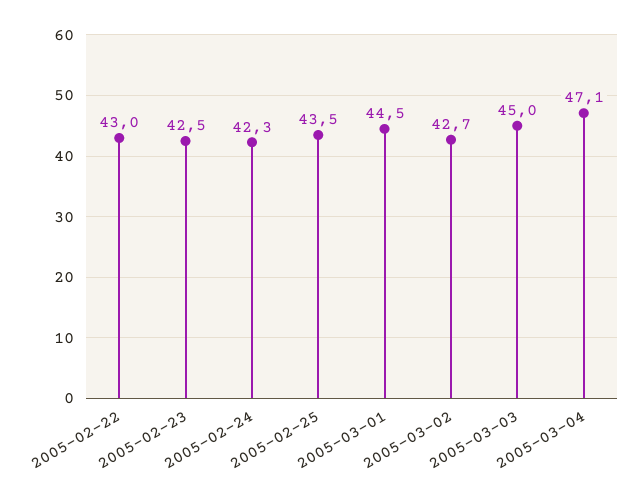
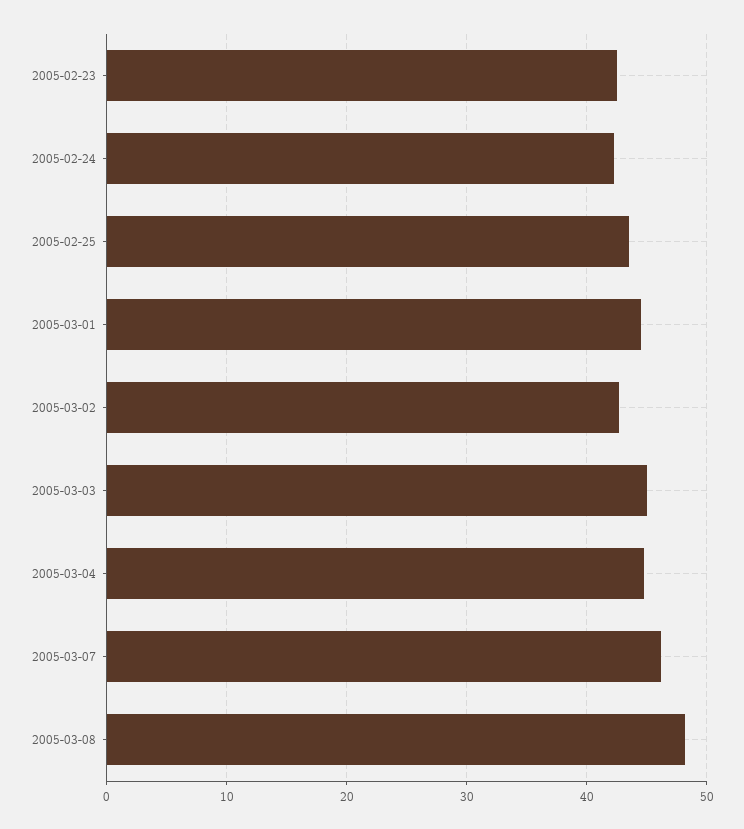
2005-02-22: 43 -> none
2005-03-04: 47.1 -> 45
2005-03-07: none -> 46
2005-03-08: none -> 48

